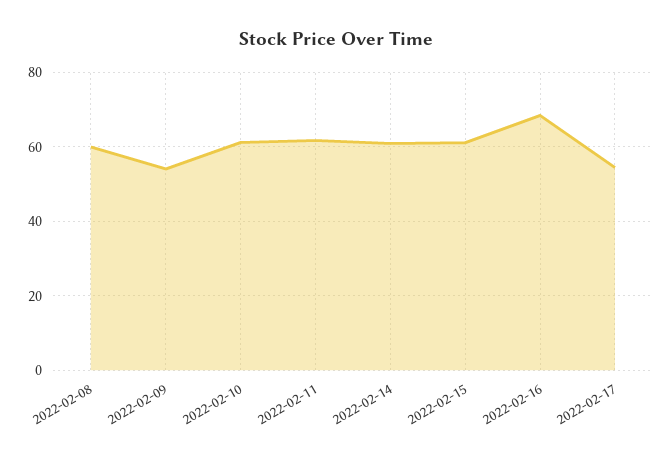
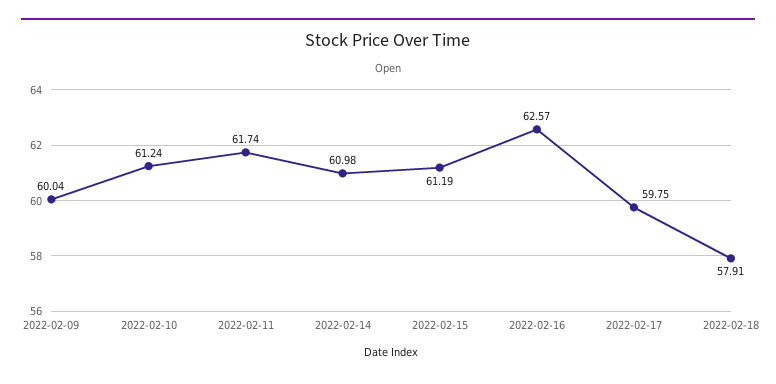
2022-02-08: 60 -> none
2022-02-09: 54 -> 60.04
2022-02-16: 68 -> 62.57
2022-02-17: 54 -> 59.75
2022-02-18: none -> 57.91

